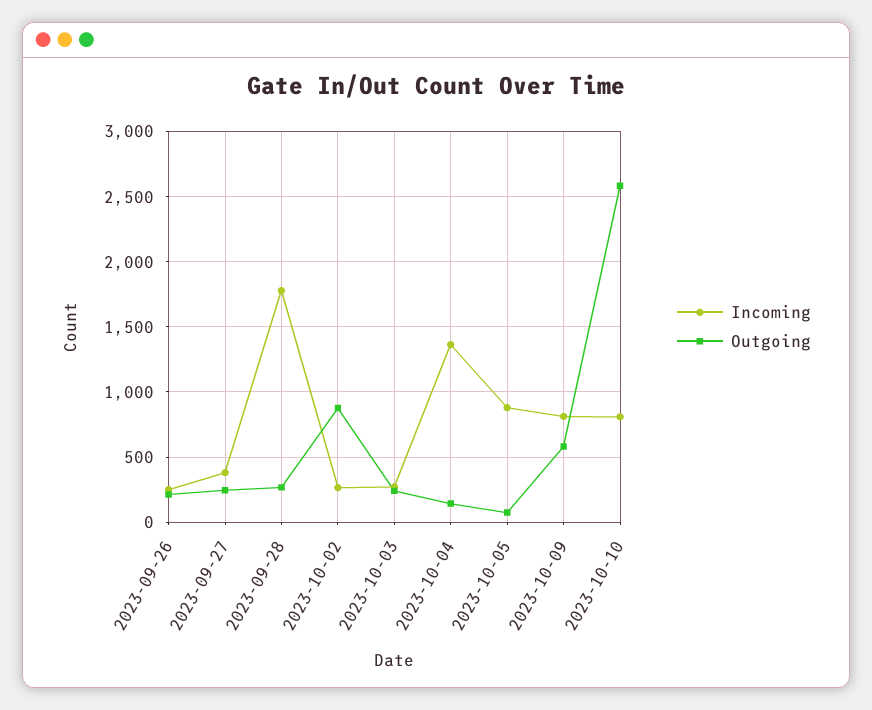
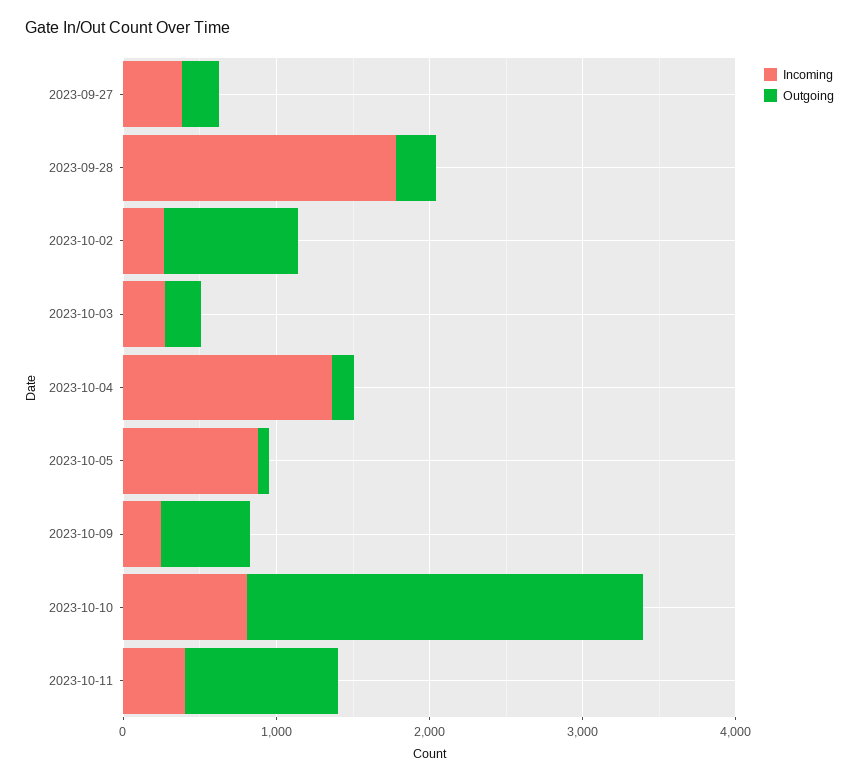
Incoming, 2023-09-26: 250 -> none
Outgoing, 2023-09-26: 200 -> none
Incoming, 2023-10-09: 800 -> 200
Incoming, 2023-10-11: none -> 400
Outgoing, 2023-10-11: none -> 1000

